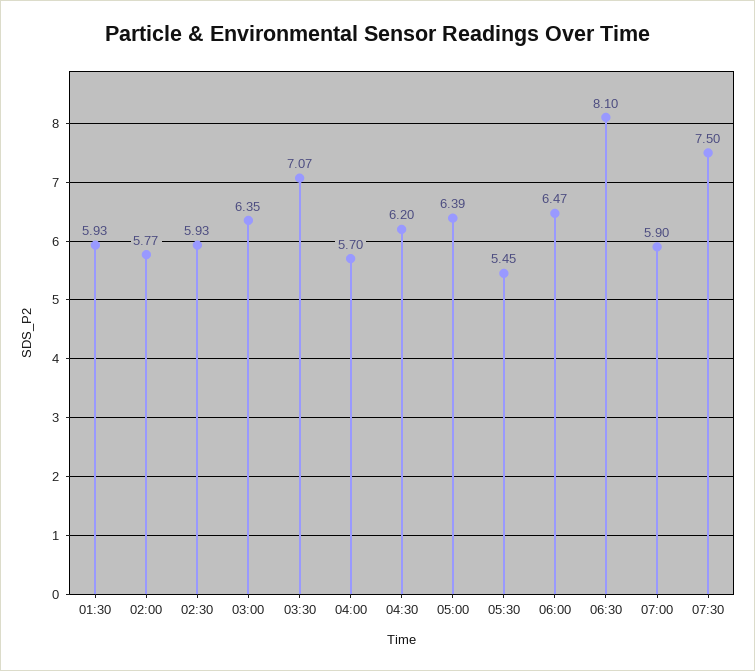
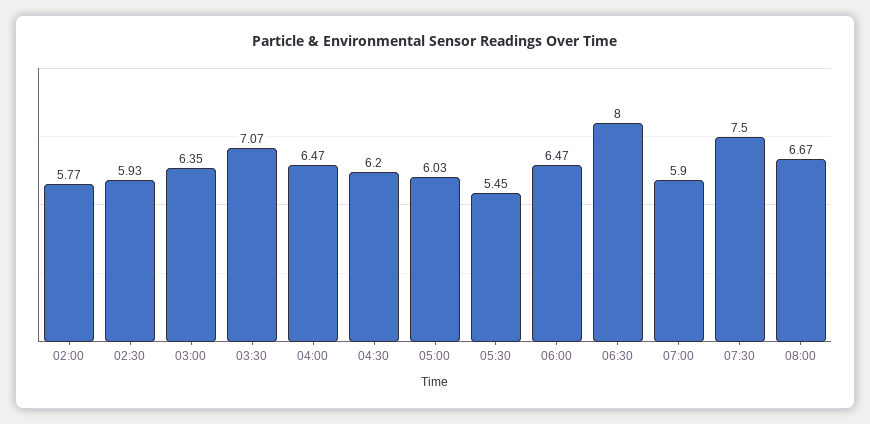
01:30: 5.93 -> none
04:00: 5.7 -> 6.47
05:00: 6.39 -> 6.03
06:30: 8.1 -> 8
08:00: none -> 6.67

